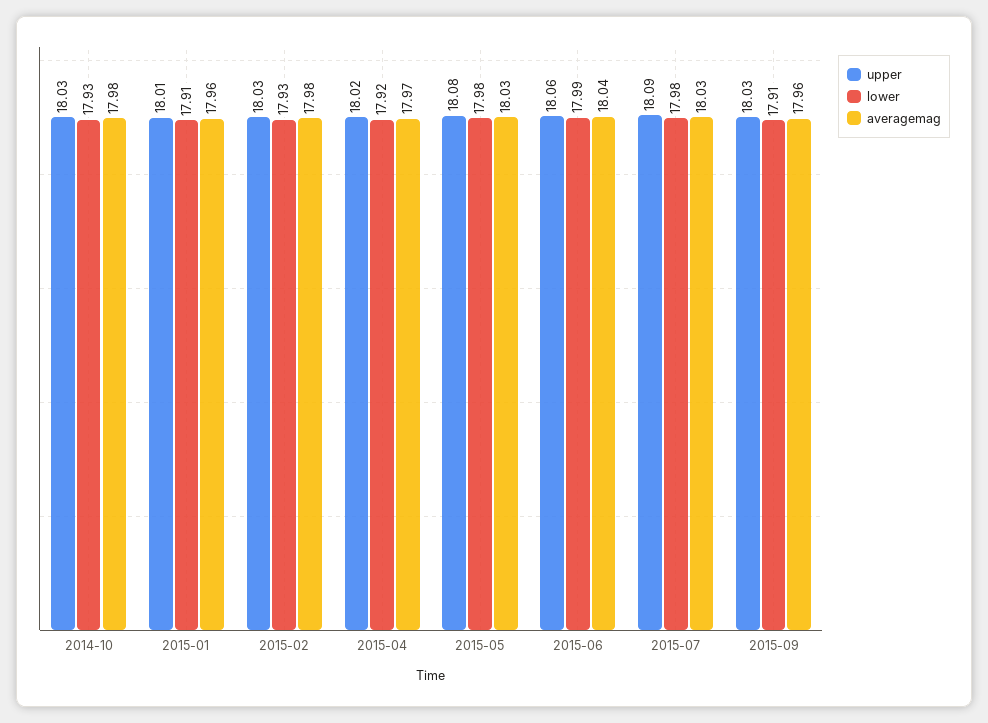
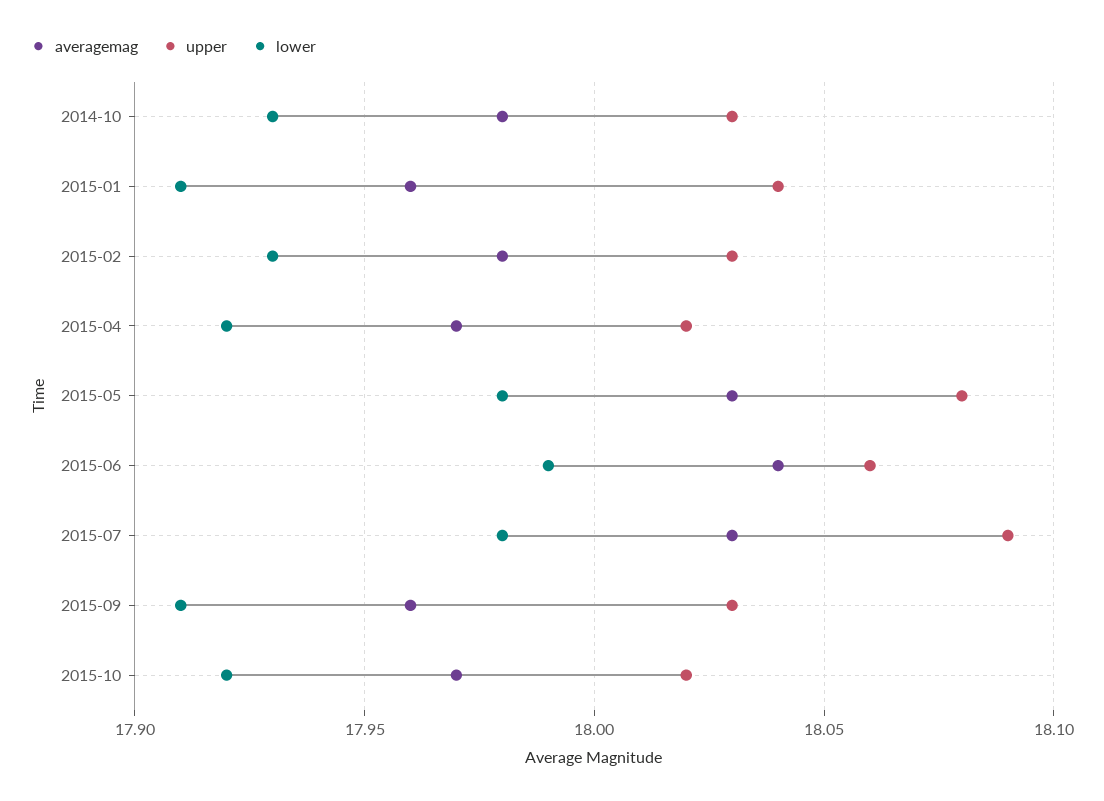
upper, 2015-01: 18.01 -> 18.04
averagemag, 2015-10: none -> 17.97
upper, 2015-10: none -> 18.02
lower, 2015-10: none -> 17.92

